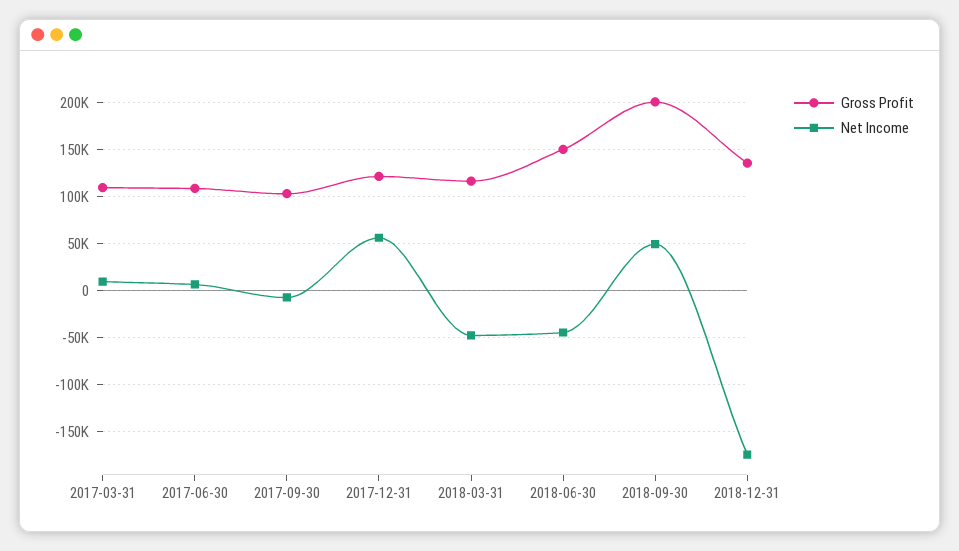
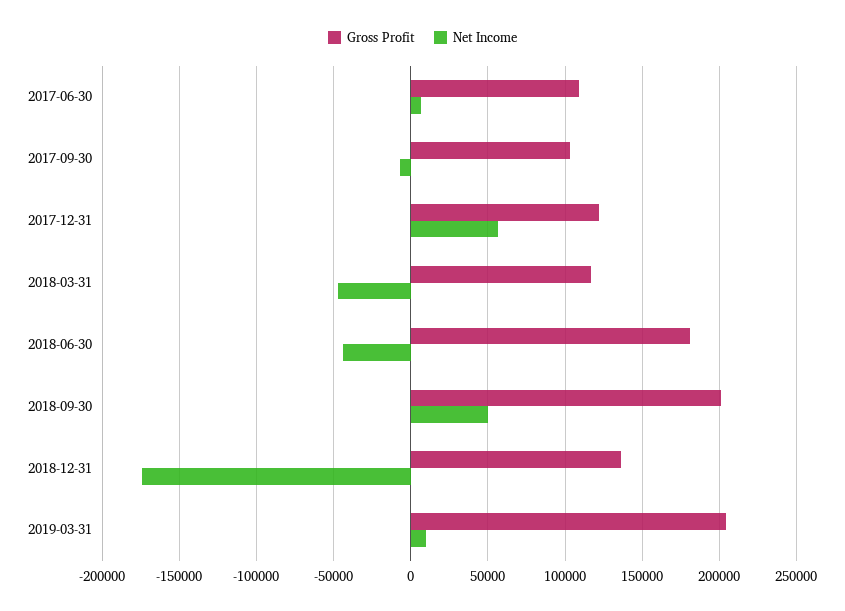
Gross Profit, 2017-03-31: 110000 -> none
Net Income, 2017-03-31: 10000 -> none
Gross Profit, 2018-06-30: 150000 -> 180000
Gross Profit, 2019-03-31: none -> 205000
Net Income, 2019-03-31: none -> 10000

